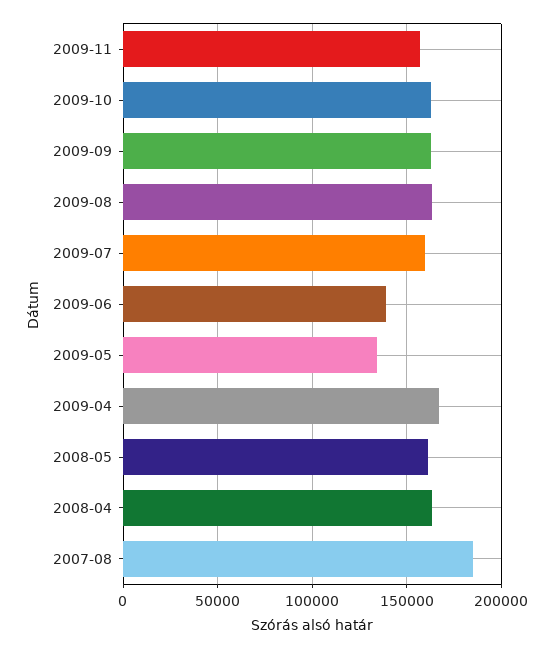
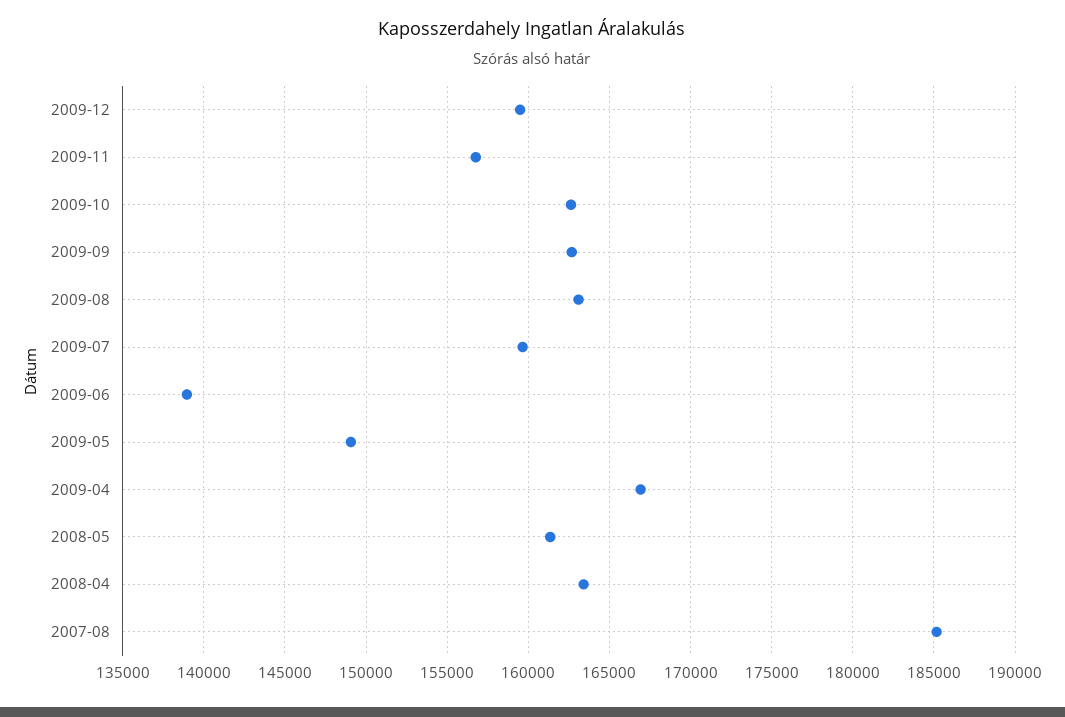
2009-05: 135000 -> 149000
2009-12: none -> 159500

